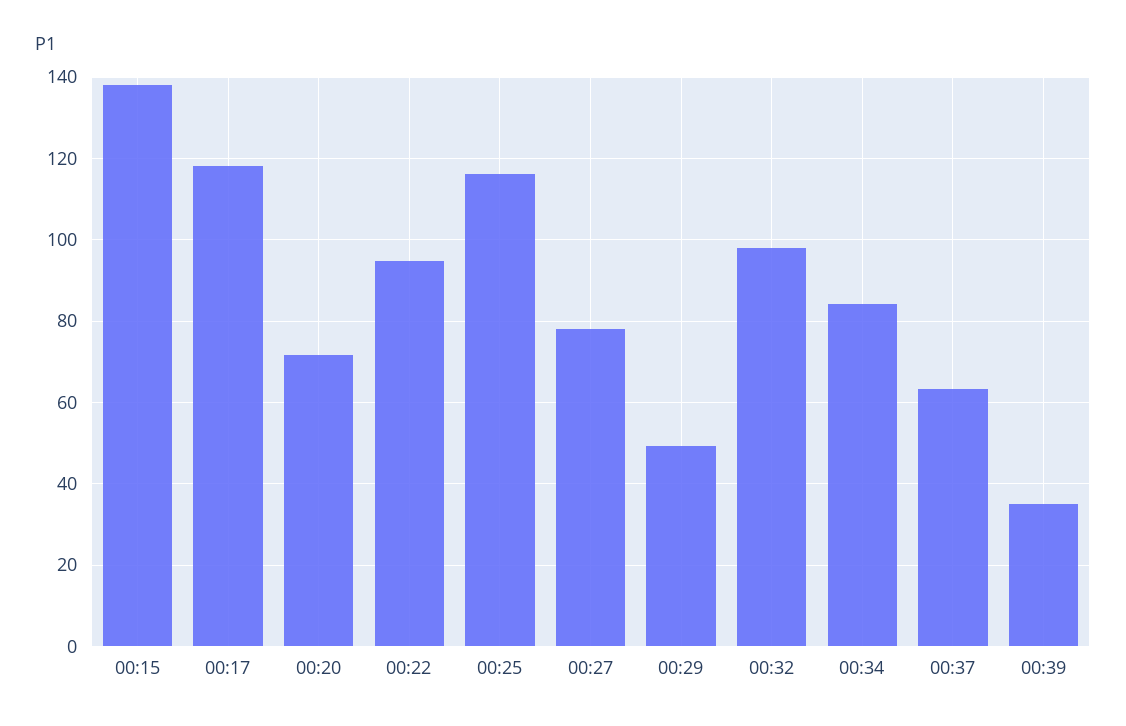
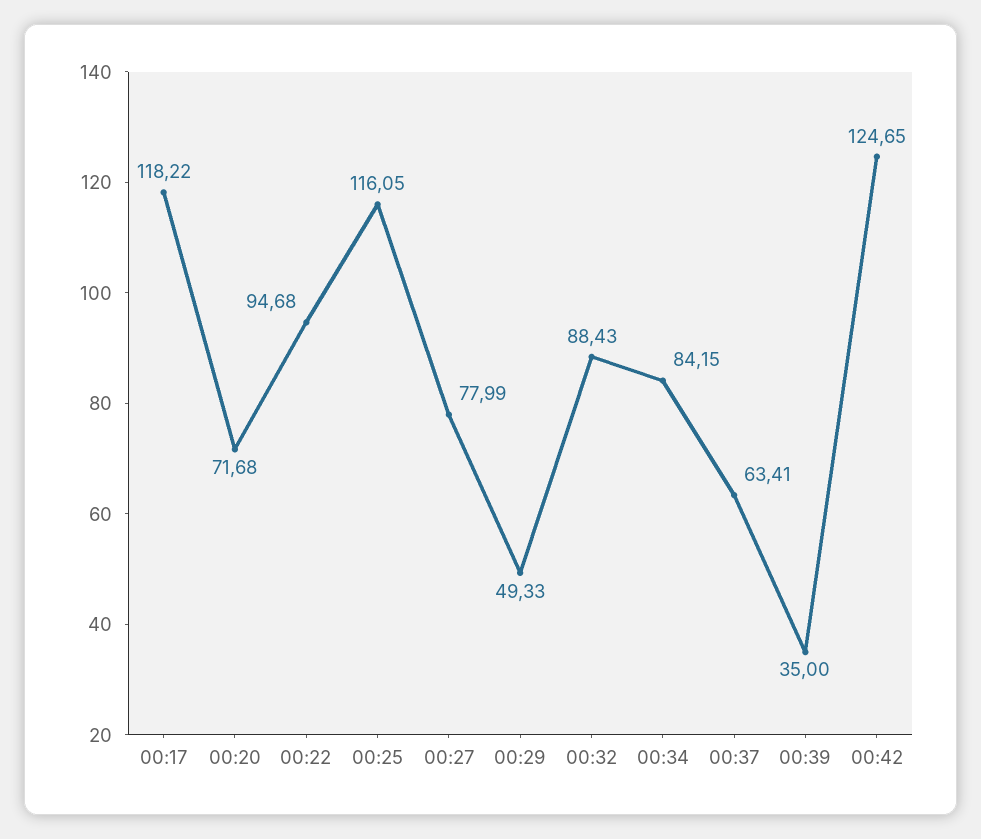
00:15: 138 -> none
00:32: 98 -> 88.43
00:42: none -> 124.65

